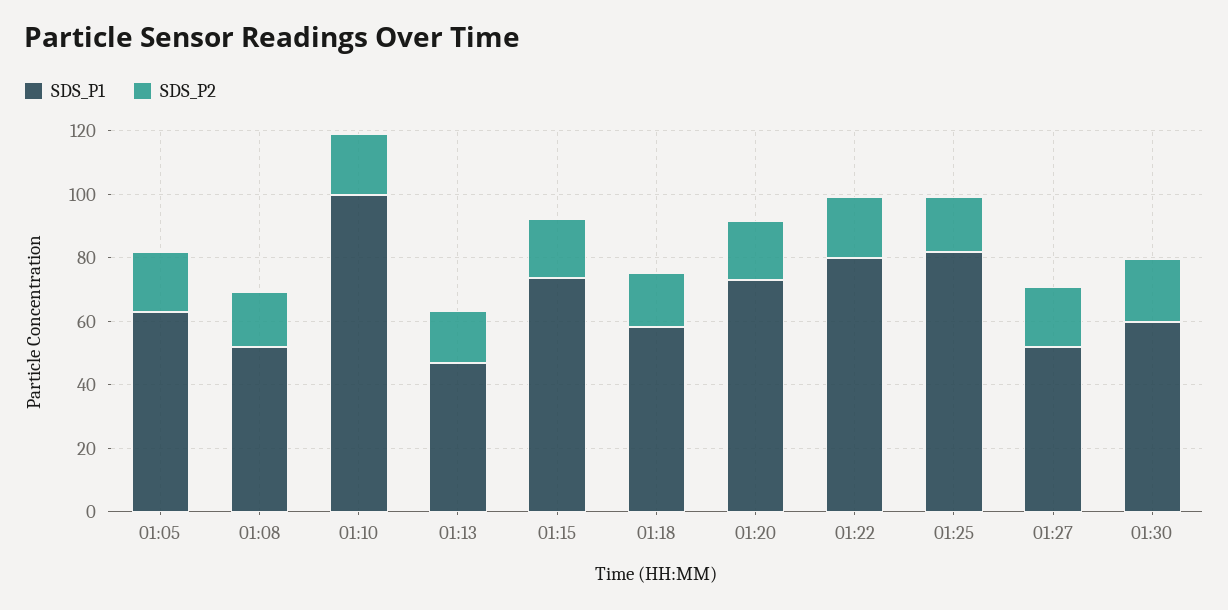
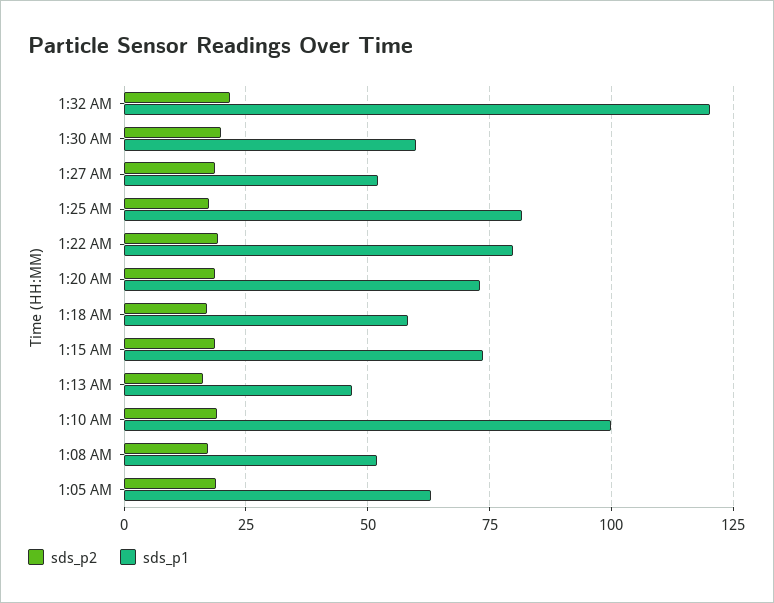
SDS_P2, 1:32 AM: none -> 22.5
SDS_P1, 1:32 AM: none -> 120

